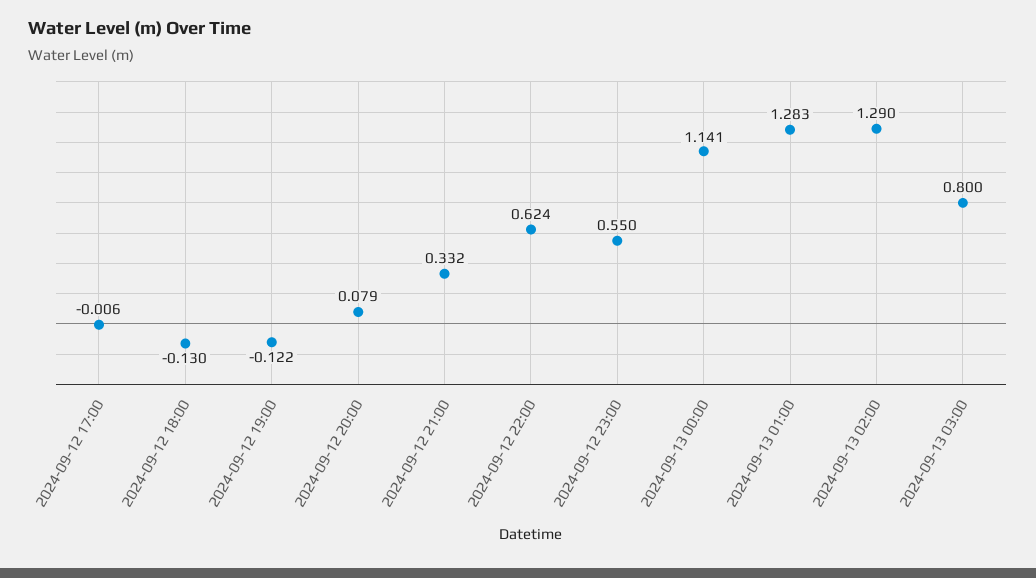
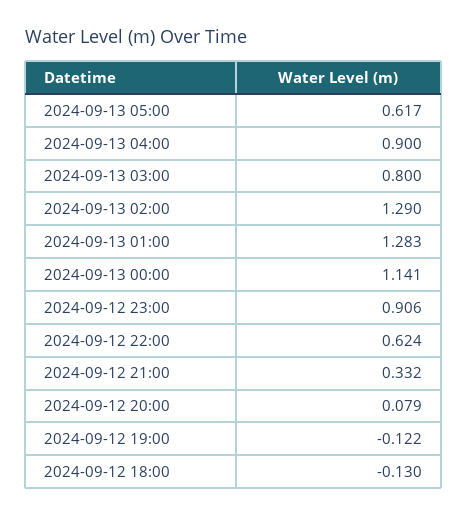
2024-09-12 17:00: -0.006 -> none
2024-09-12 23:00: 0.55 -> 0.906
2024-09-13 05:00: none -> 0.617
2024-09-13 04:00: none -> 0.9

